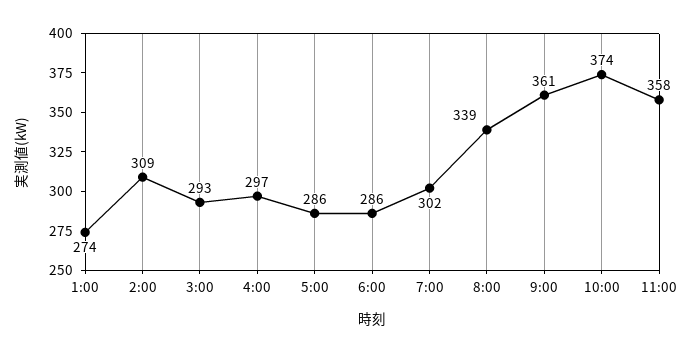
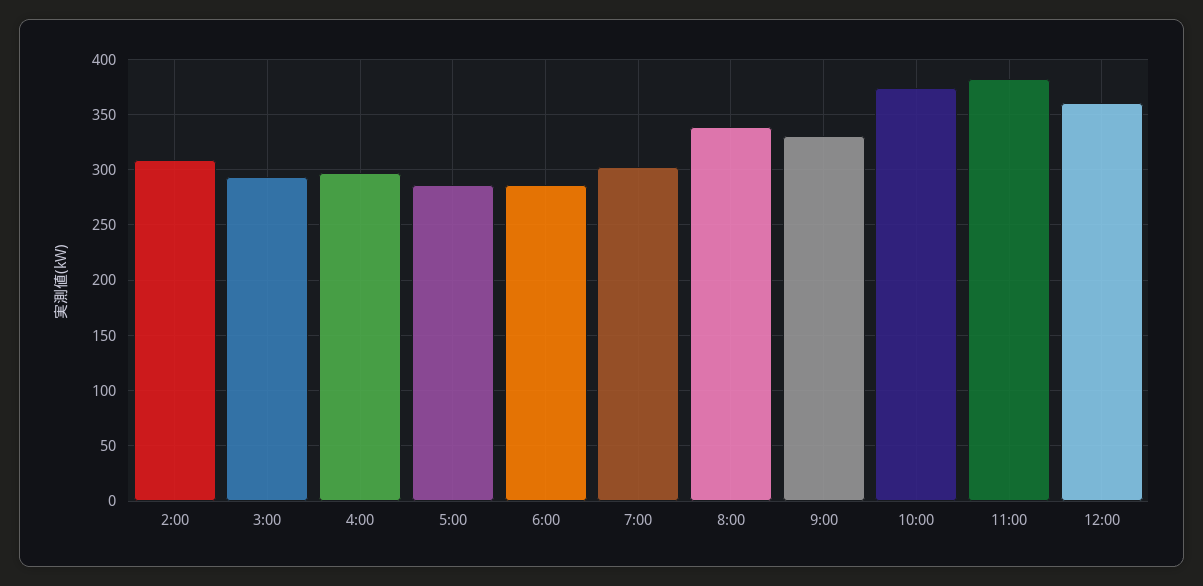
1:00: 274 -> none
9:00: 361 -> 330
11:00: 358 -> 380
12:00: none -> 360

